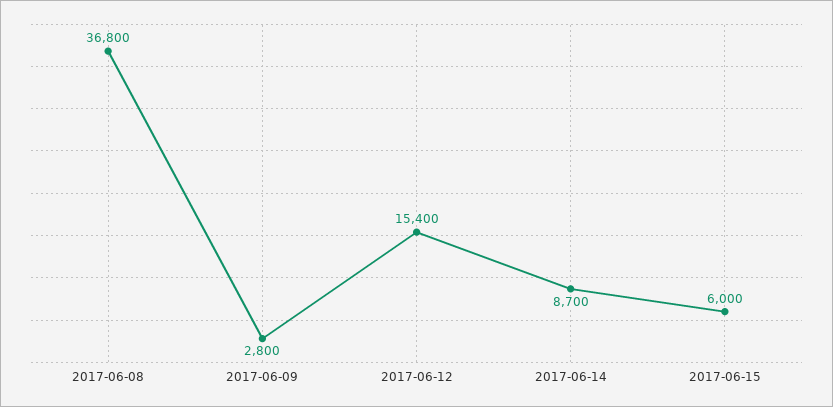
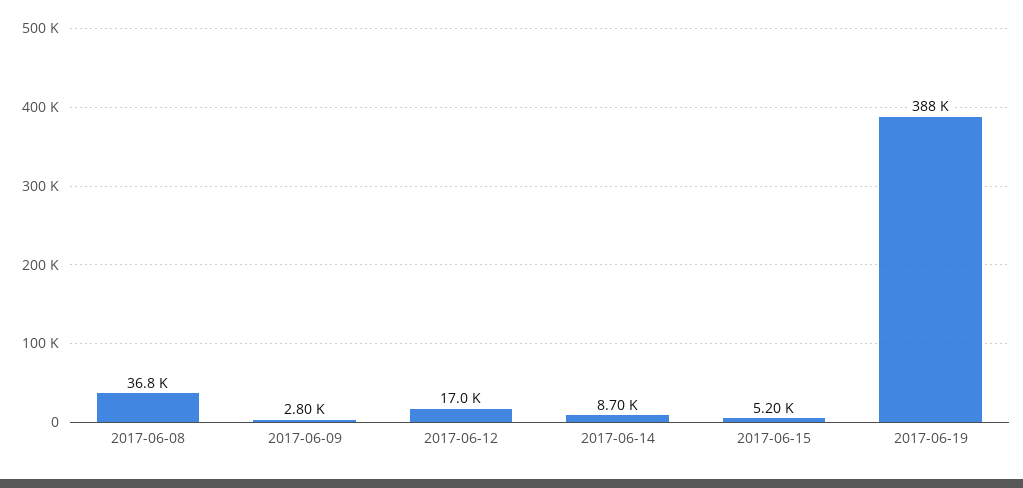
2017-06-12: 15400 -> 17000
2017-06-15: 6000 -> 5200
2017-06-19: none -> 388000

